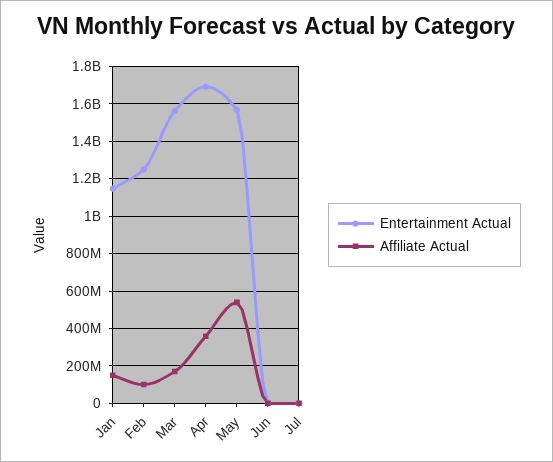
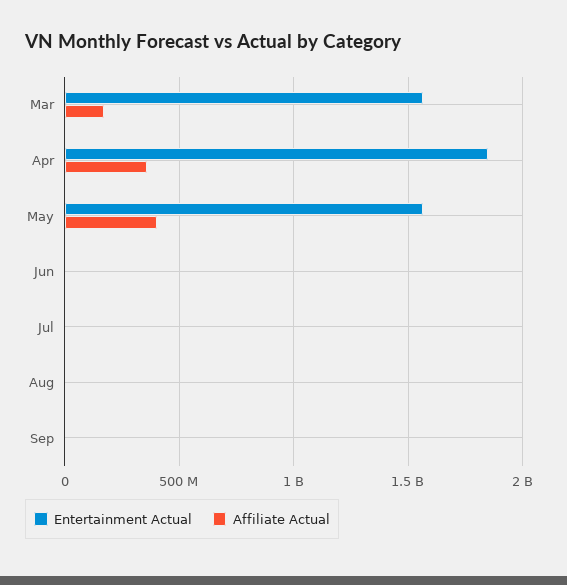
Entertainment Actual, Jan: 1150000000 -> none
Affiliate Actual, Jan: 150000000 -> none
Entertainment Actual, Feb: 1250000000 -> none
Affiliate Actual, Feb: 100000000 -> none
Entertainment Actual, Apr: 1700000000 -> 1850000000
Affiliate Actual, May: 550000000 -> 400000000
Entertainment Actual, Aug: none -> 0
Affiliate Actual, Aug: none -> 0
Entertainment Actual, Sep: none -> 0
Affiliate Actual, Sep: none -> 0

